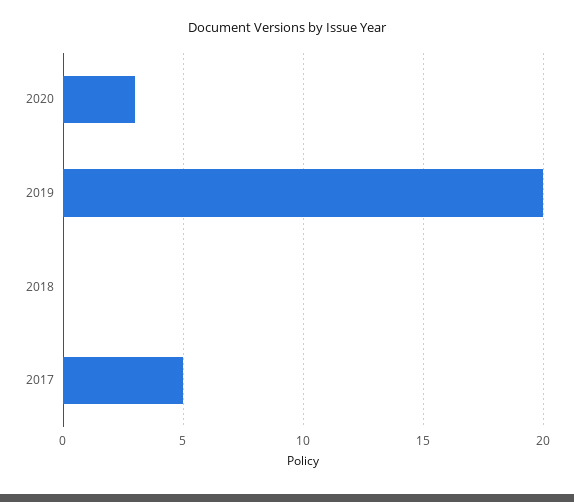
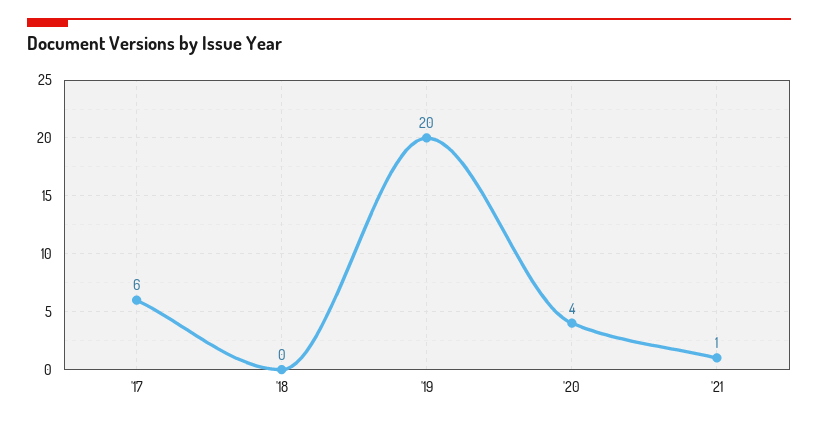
2020: 3 -> 4
2017: 5 -> 6
'21: none -> 1

